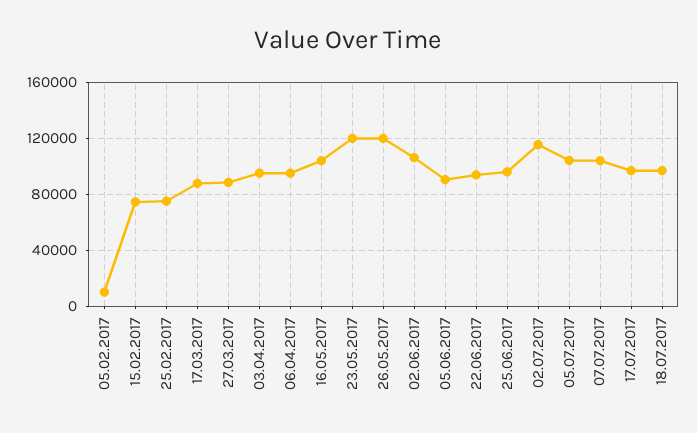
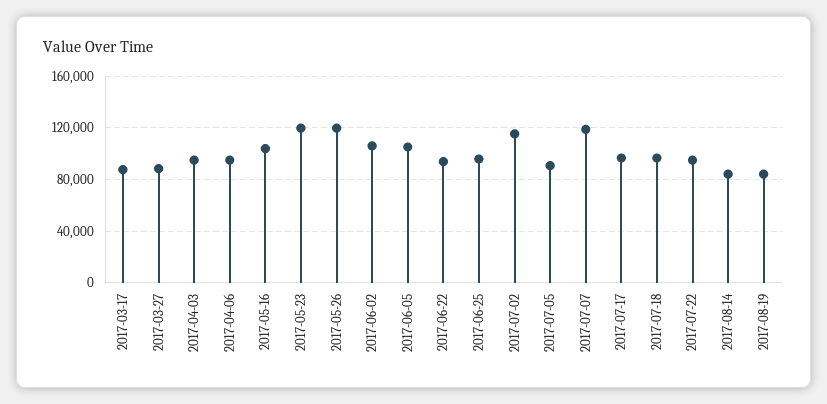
05.02.2017: 10000 -> none
15.02.2017: 75000 -> none
25.02.2017: 75000 -> none
05.06.2017: 90000 -> 105000
05.07.2017: 105000 -> 90000
07.07.2017: 105000 -> 120000
2017-07-22: none -> 95000
2017-08-14: none -> 85000
2017-08-19: none -> 85000

